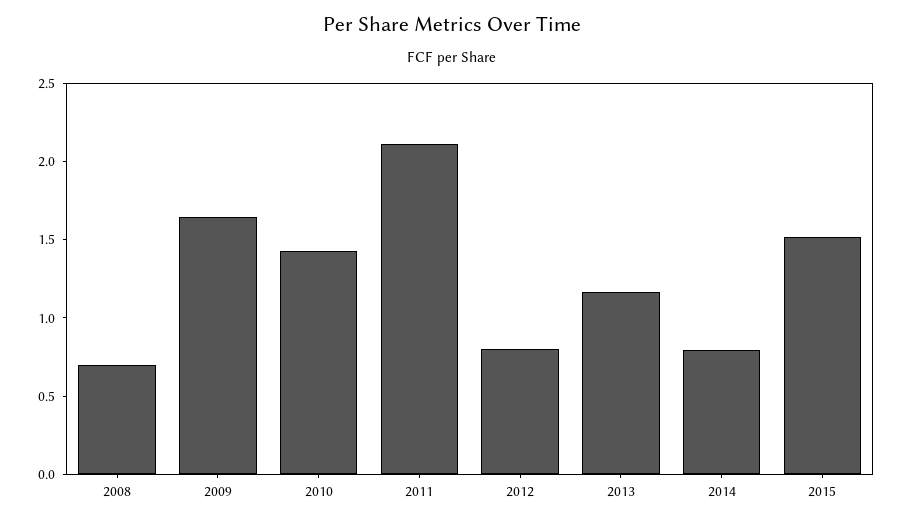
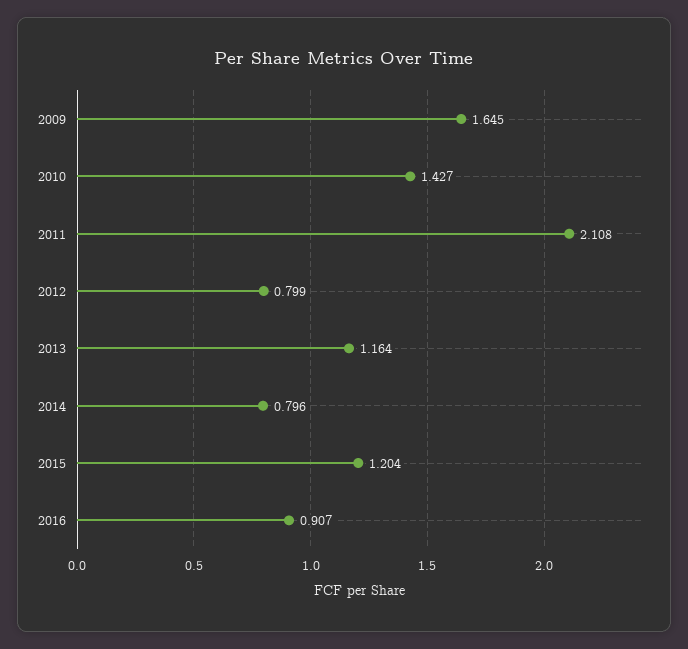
2008: 0.7 -> none
2015: 1.5 -> 1.204
2016: none -> 0.907

